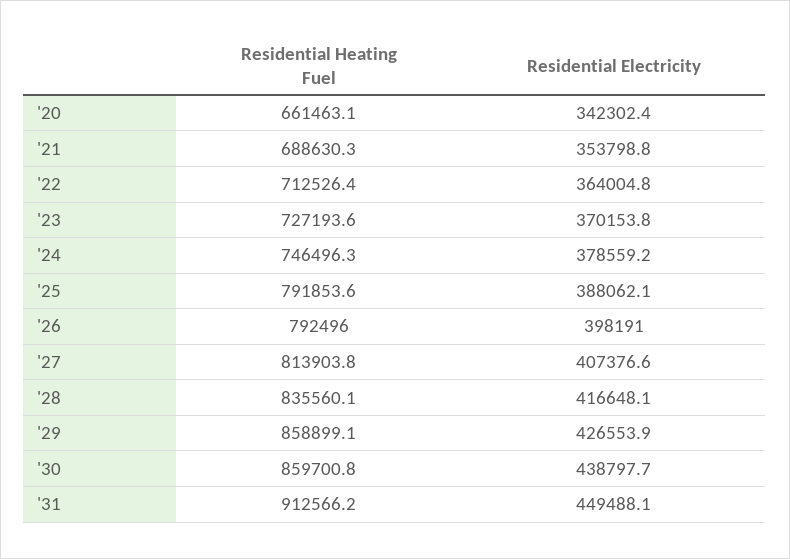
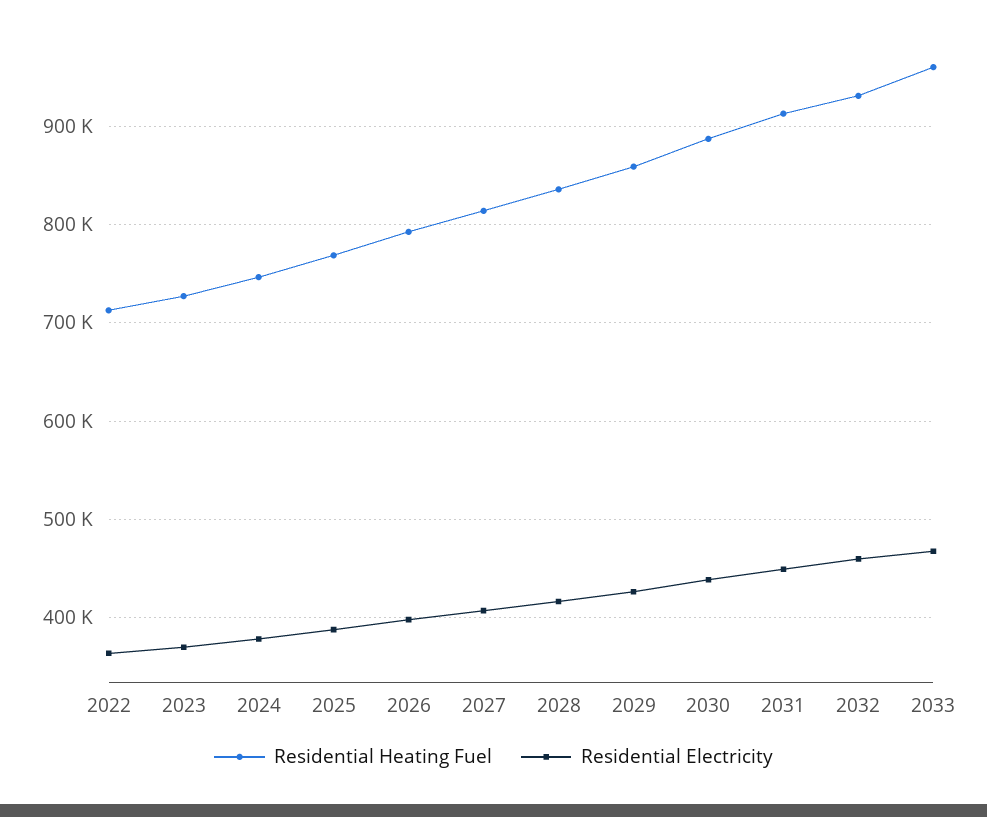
Residential Heating Fuel, '20: 661463.1 -> none
Residential Electricity, '20: 342302.4 -> none
Residential Heating Fuel, '21: 688630.3 -> none
Residential Electricity, '21: 353798.8 -> none
Residential Heating Fuel, '25: 791853.6 -> 770000
Residential Heating Fuel, '30: 859700.8 -> 890000
Residential Heating Fuel, 2032: none -> 930000
Residential Electricity, 2032: none -> 460000
Residential Heating Fuel, 2033: none -> 960000
Residential Electricity, 2033: none -> 470000

